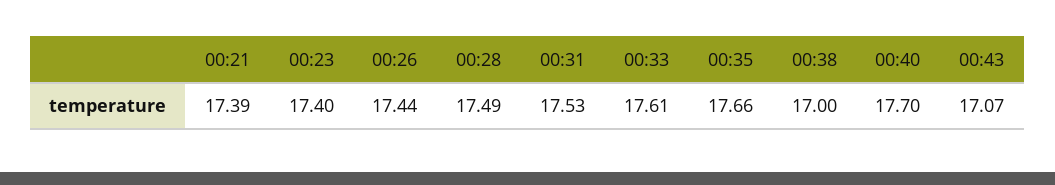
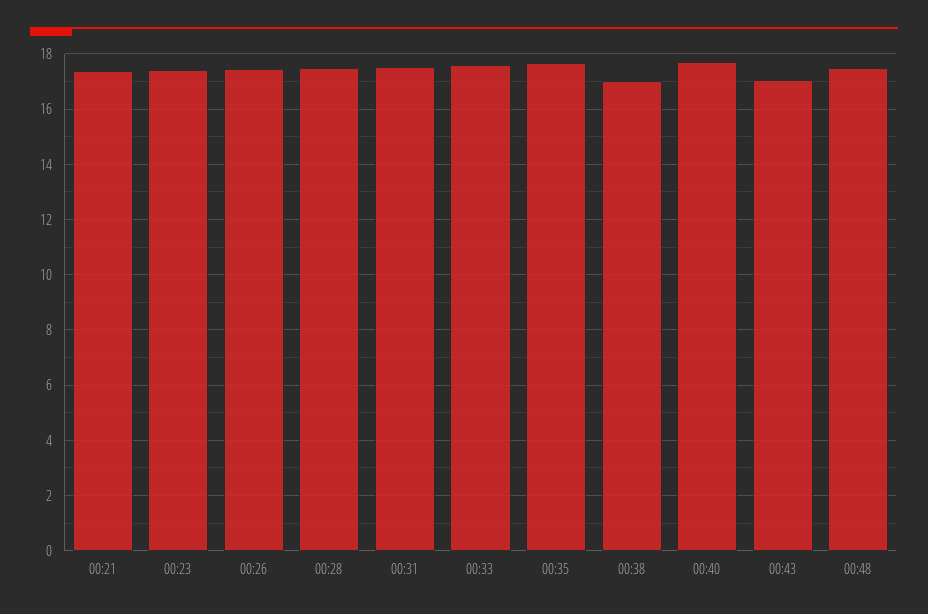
00:48: none -> 17.5

